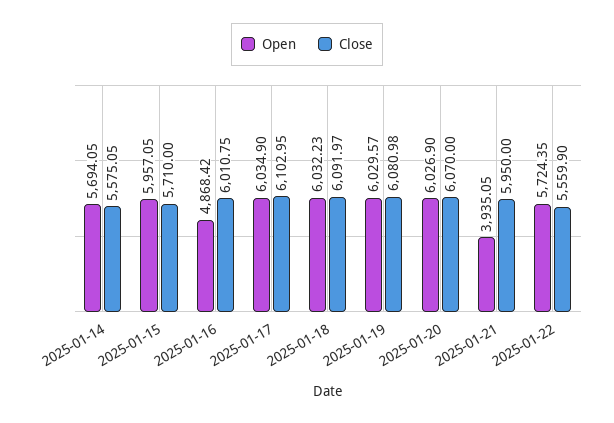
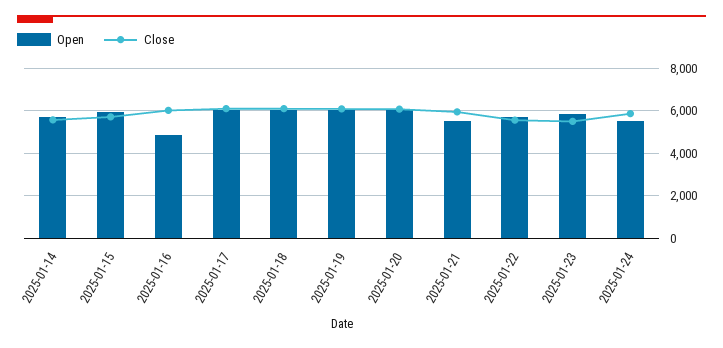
Open, 2025-01-21: 3935.05 -> 5500
Open, 2025-01-23: none -> 6000
Close, 2025-01-23: none -> 5500
Open, 2025-01-24: none -> 5500
Close, 2025-01-24: none -> 6000

